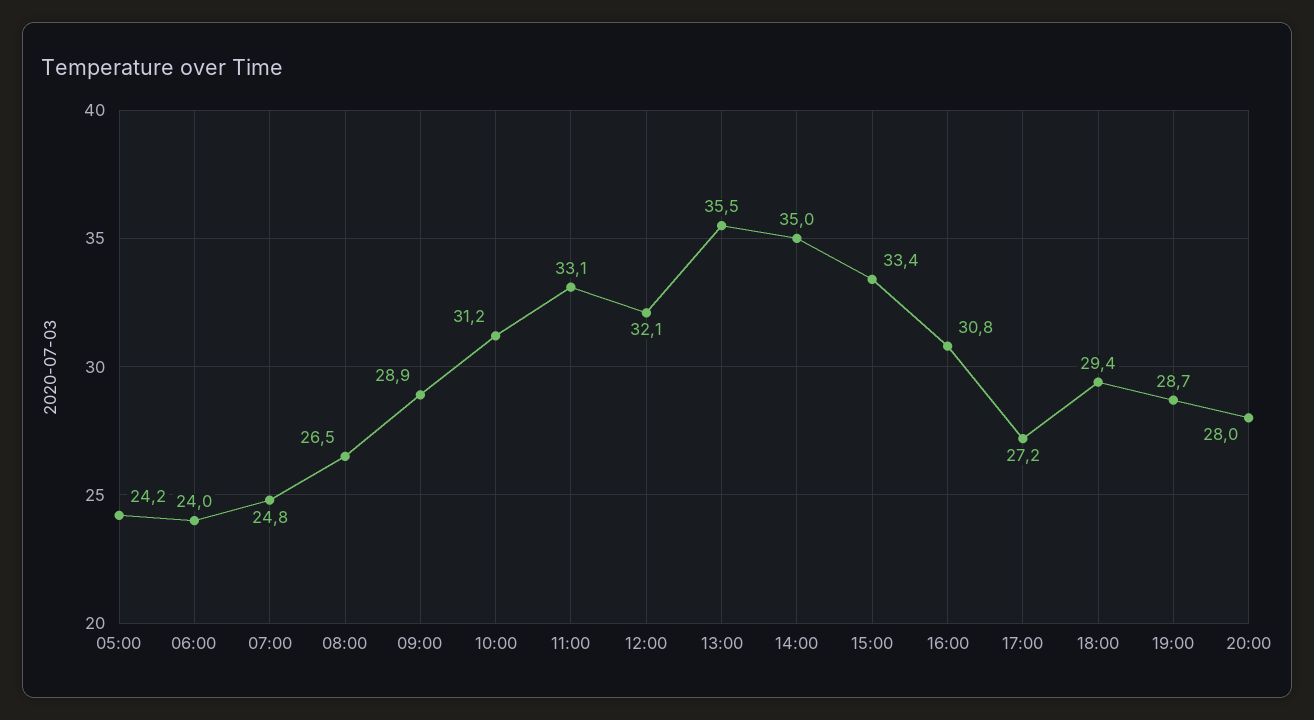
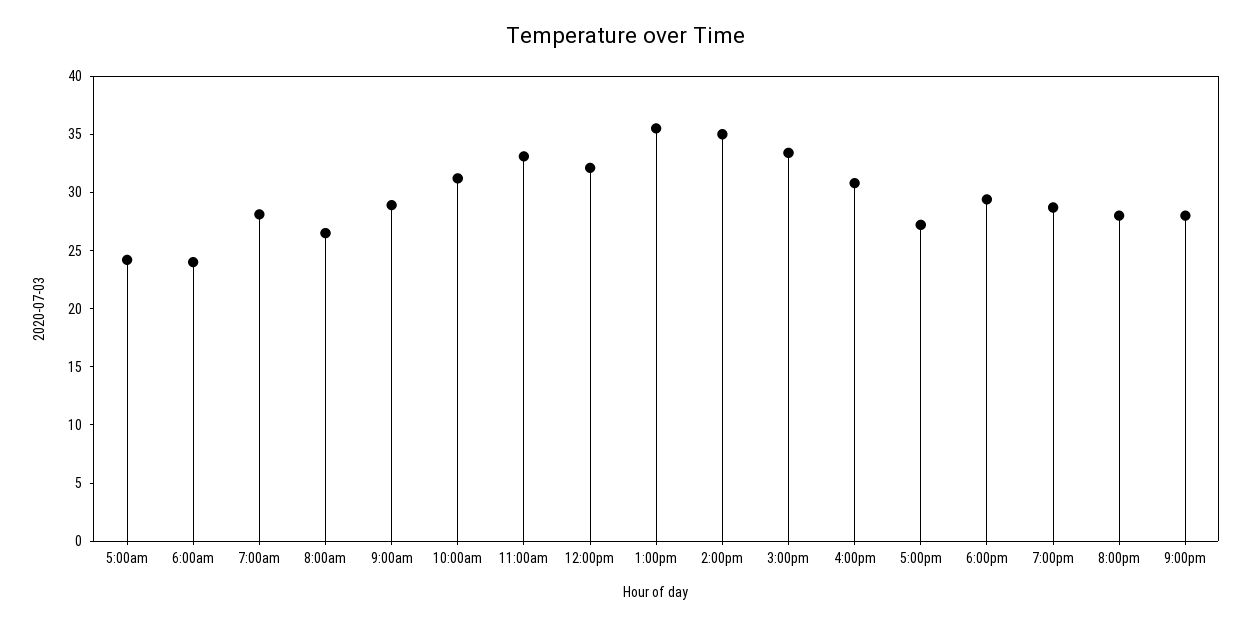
07:00: 24.8 -> 28
9:00pm: none -> 28

